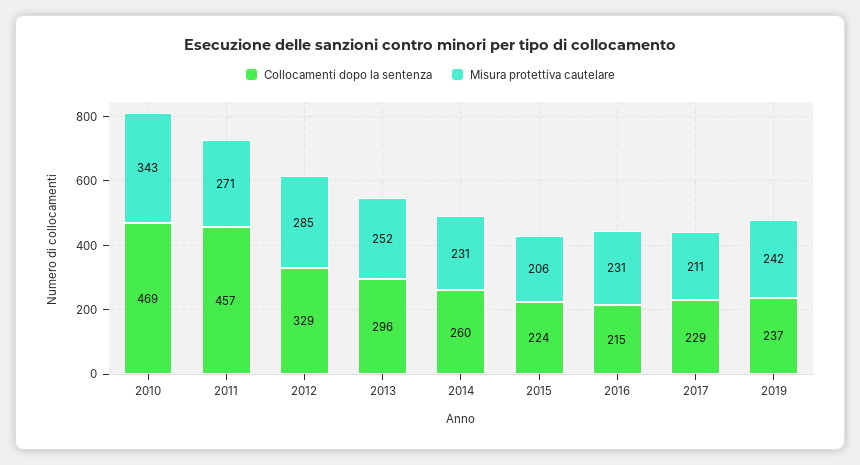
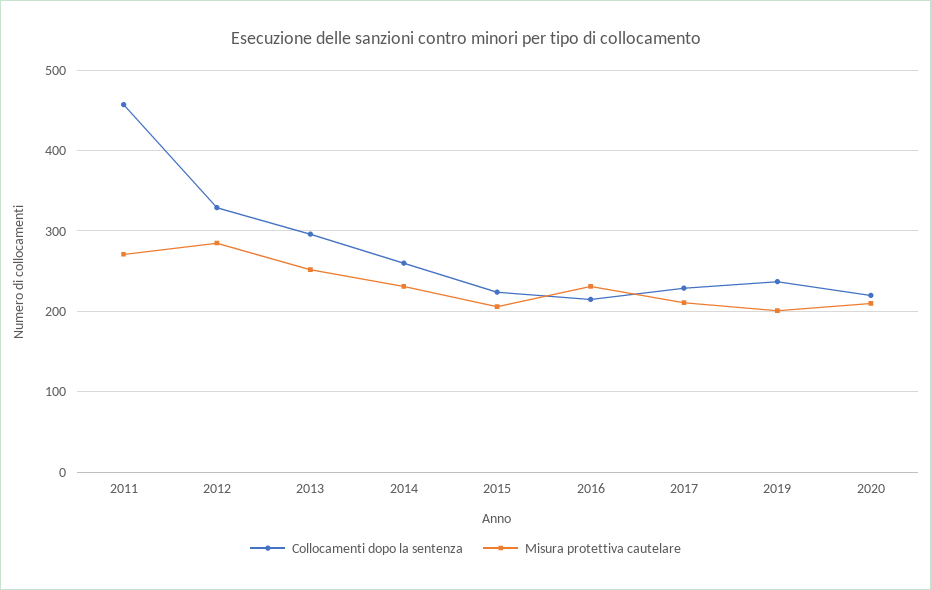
Collocamenti dopo la sentenza, 2010: 469 -> none
Misura protettiva cautelare, 2010: 343 -> none
Misura protettiva cautelare, 2019: 242 -> 200
Collocamenti dopo la sentenza, 2020: none -> 220
Misura protettiva cautelare, 2020: none -> 210

